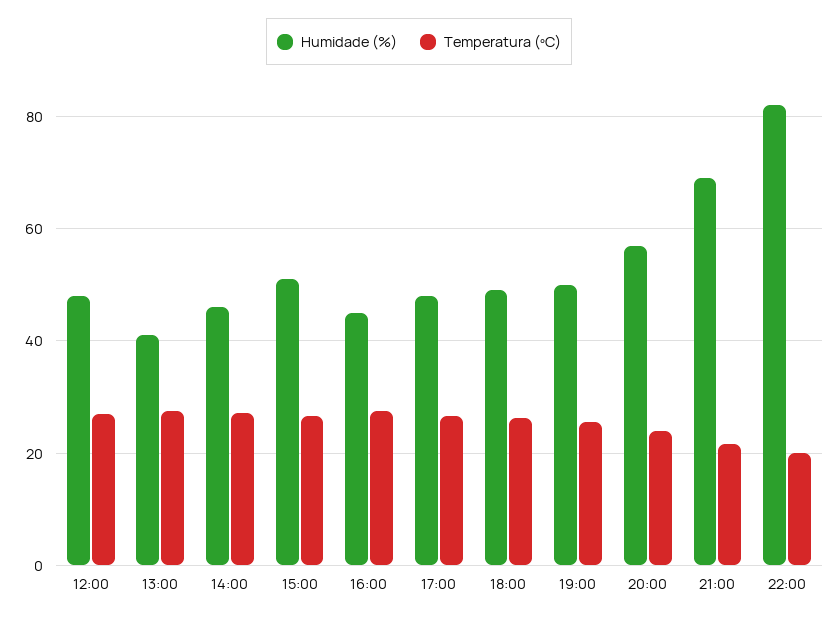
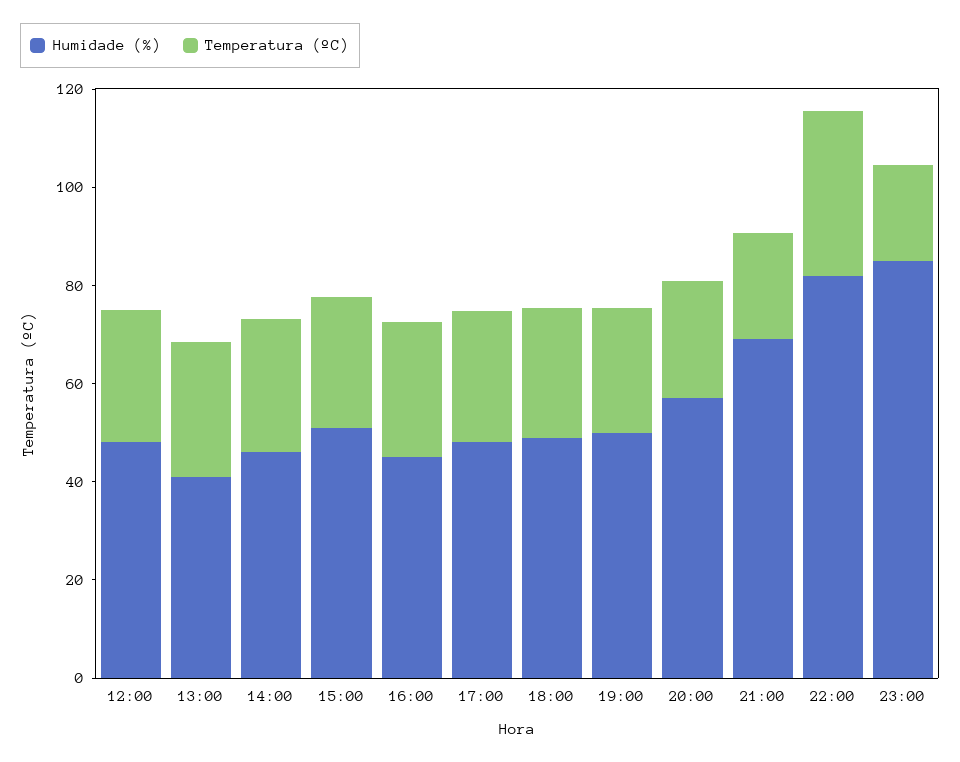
Temperatura (ºC), 22:00: 20 -> 35
Humidade (%), 23:00: none -> 85
Temperatura (ºC), 23:00: none -> 20

